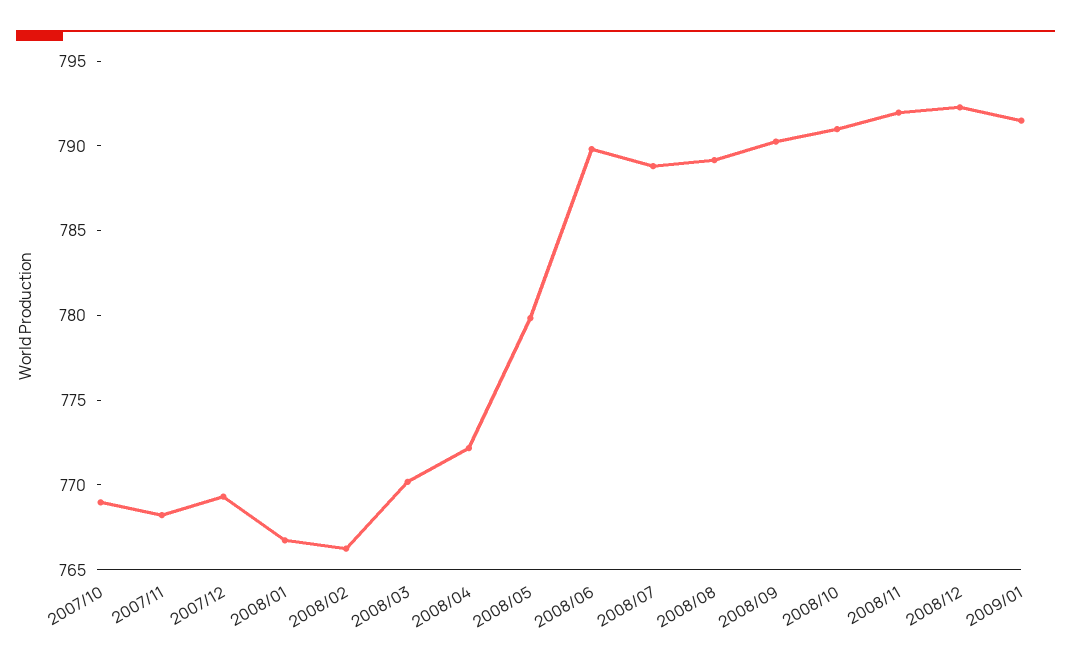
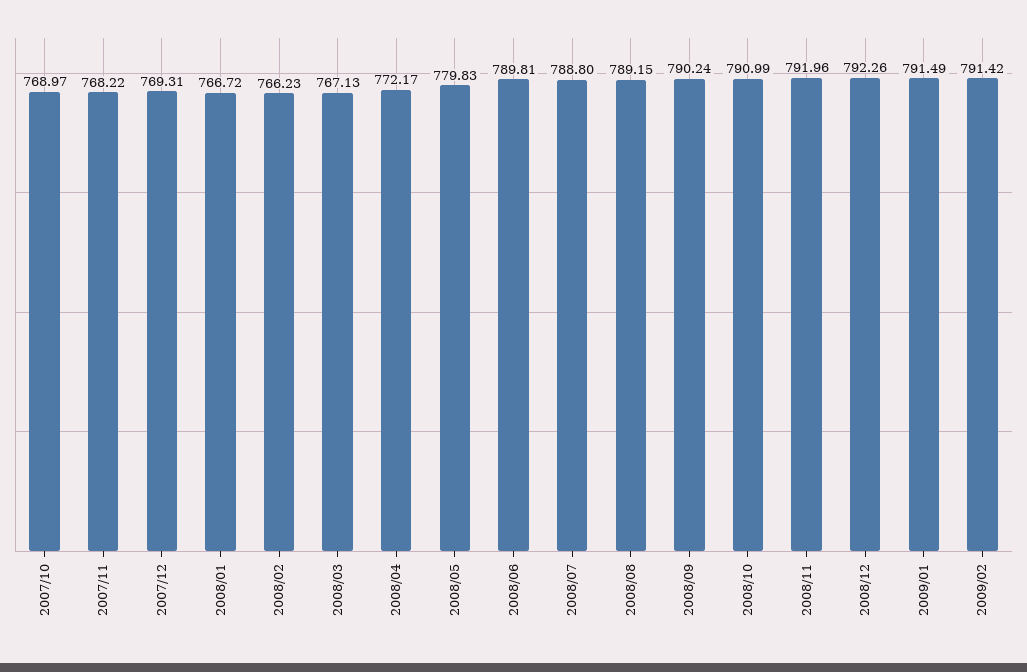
2008/03: 770 -> 767.13
2009/02: none -> 791.42

